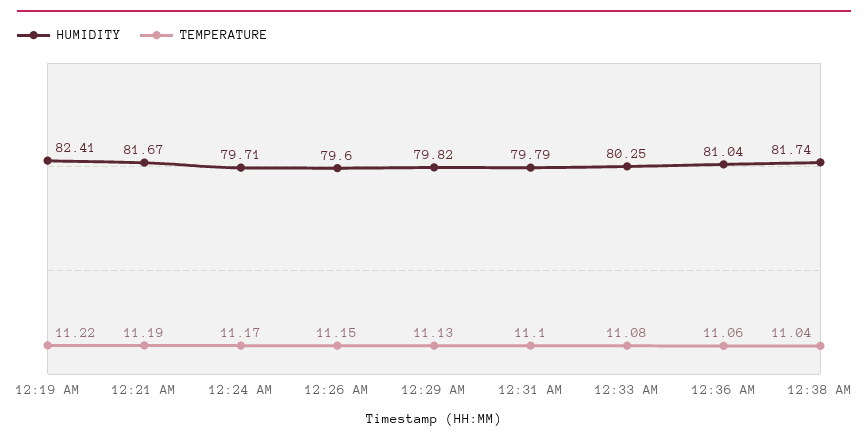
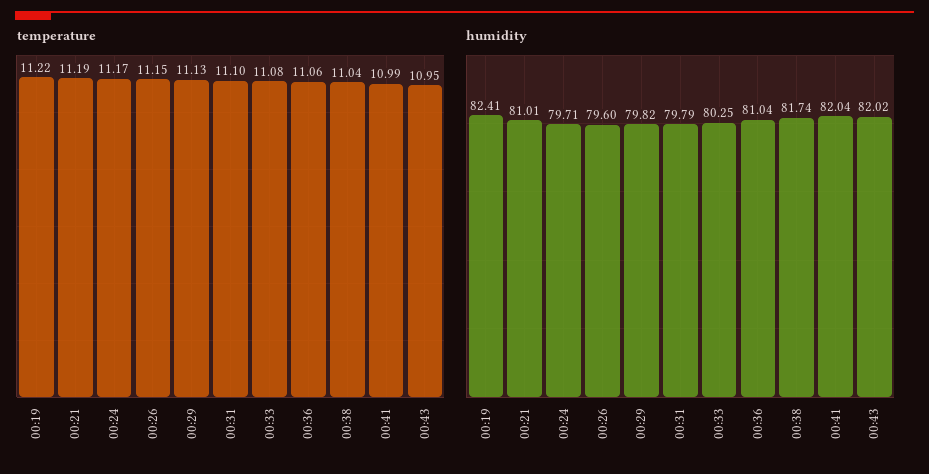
HUMIDITY, 12:21 AM: 81.67 -> 81.01
TEMPERATURE, 00:41: none -> 10.99
TEMPERATURE, 00:43: none -> 10.95
HUMIDITY, 00:41: none -> 82.04
HUMIDITY, 00:43: none -> 82.02

